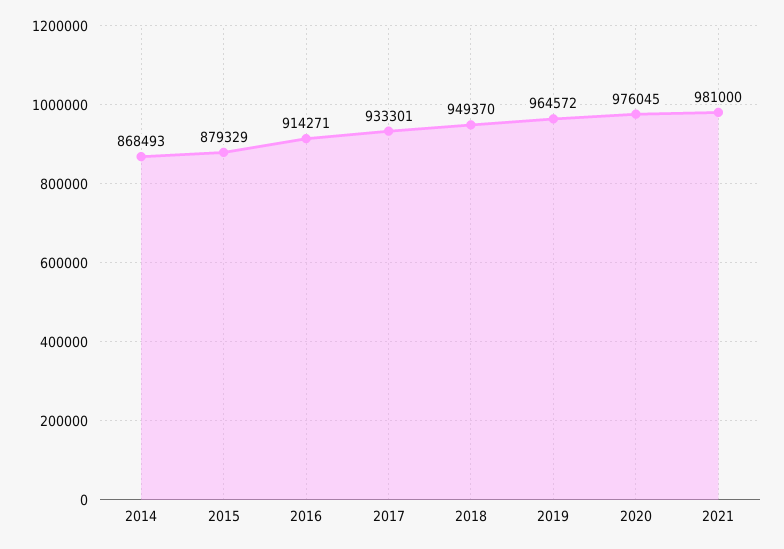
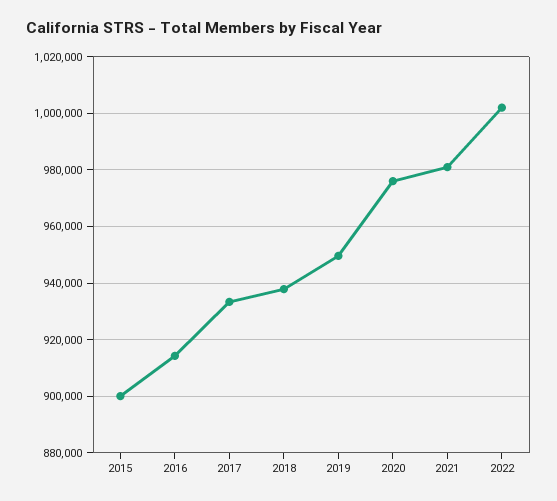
2014: 868493 -> none
2015: 879329 -> 900000
2018: 949370 -> 937500
2019: 964572 -> 950000
2022: none -> 1002500

